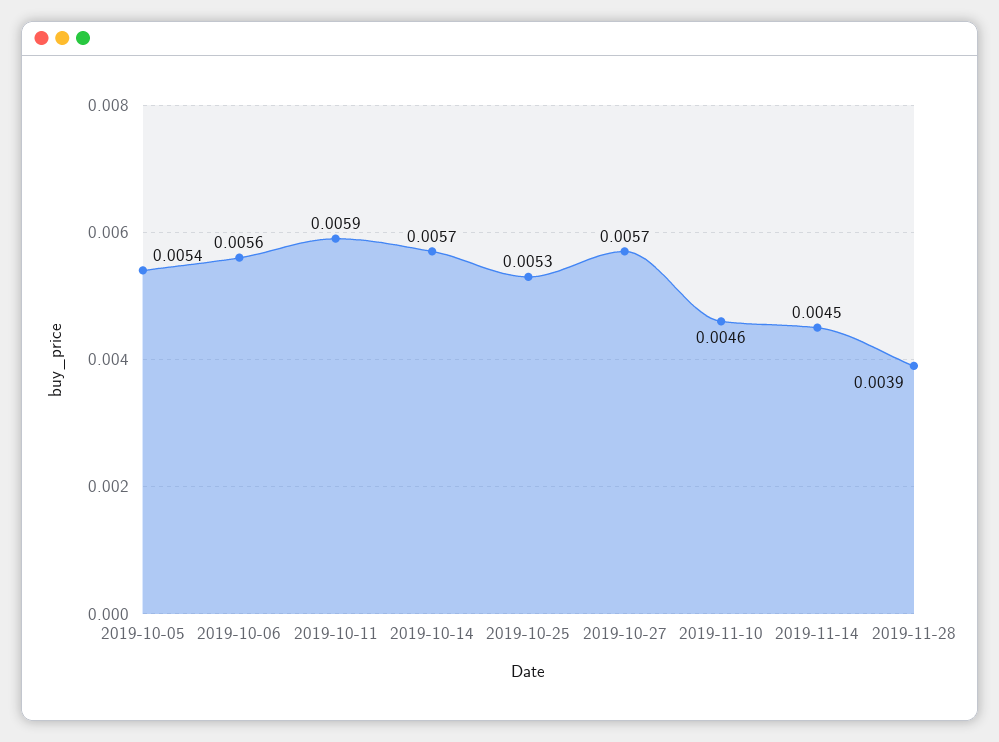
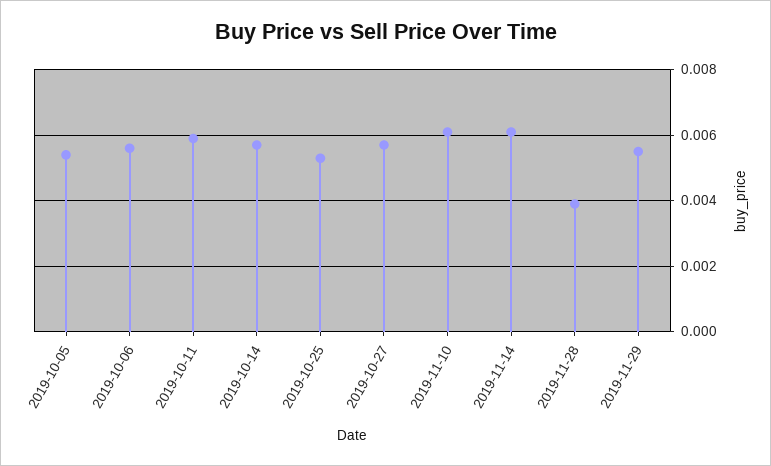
2019-11-10: 0.0046 -> 0.006
2019-11-14: 0.0045 -> 0.006
2019-11-29: none -> 0.0055

